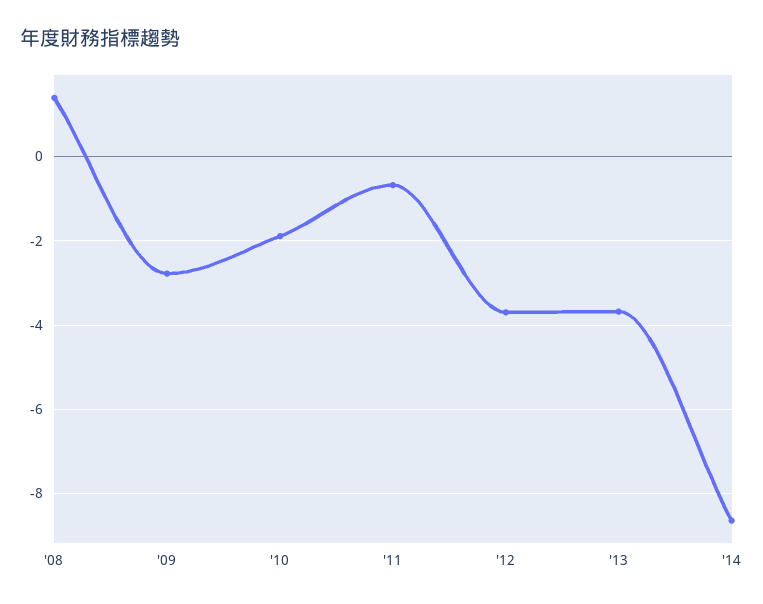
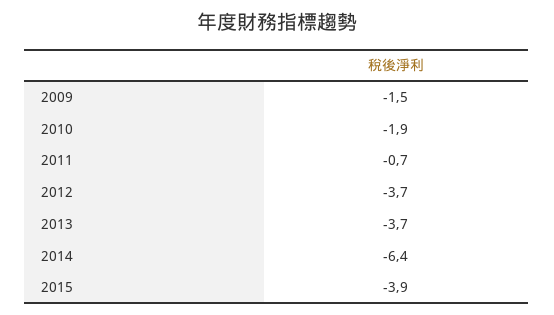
'08: 1.4 -> none
'09: -2.8 -> -1.5
'14: -8.6 -> -6.4
2015: none -> -3.9

